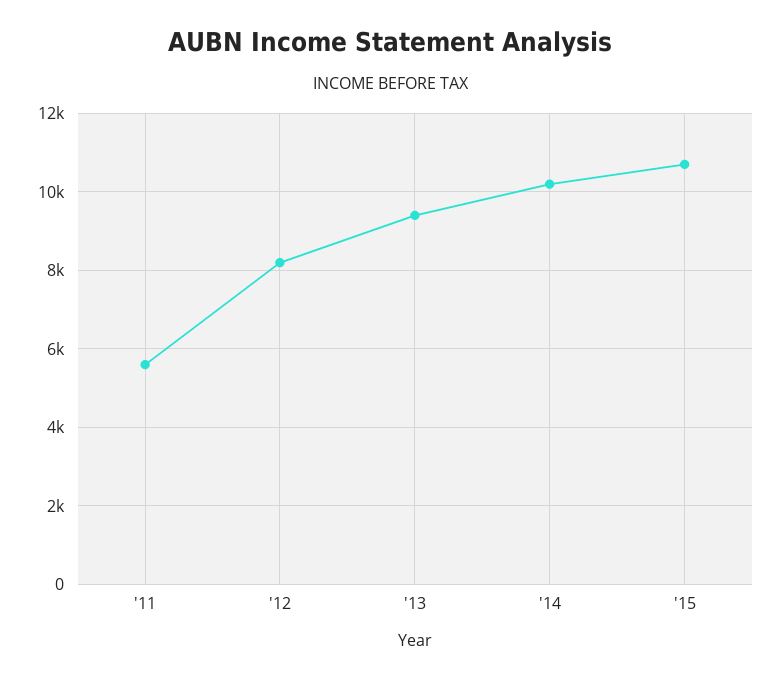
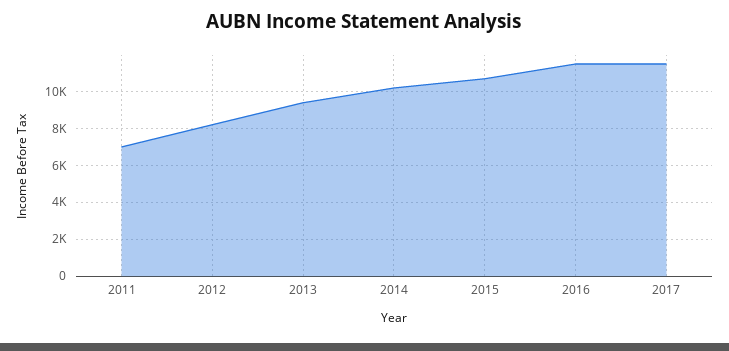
'11: 5600 -> 7000
2016: none -> 11500
2017: none -> 11500

